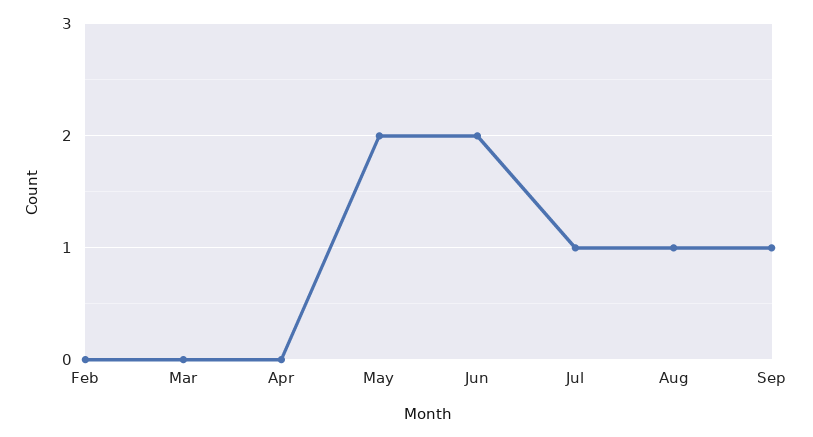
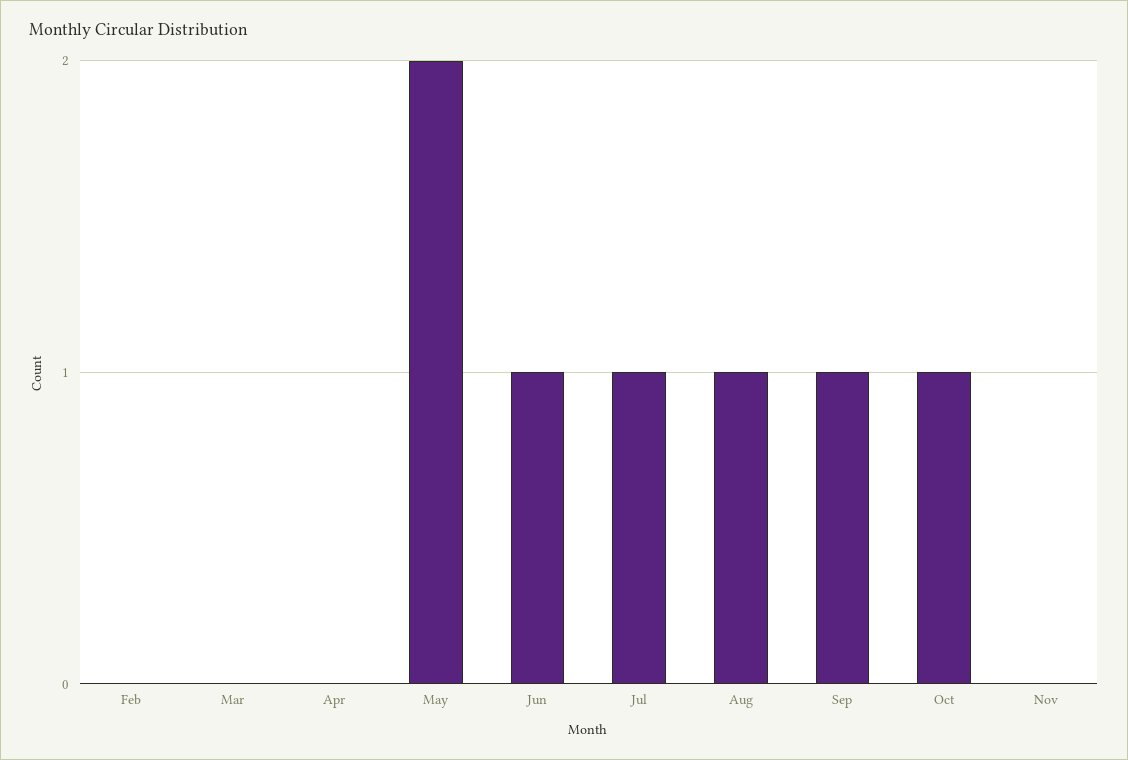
Jun: 2 -> 1
Oct: none -> 1
Nov: none -> 0

